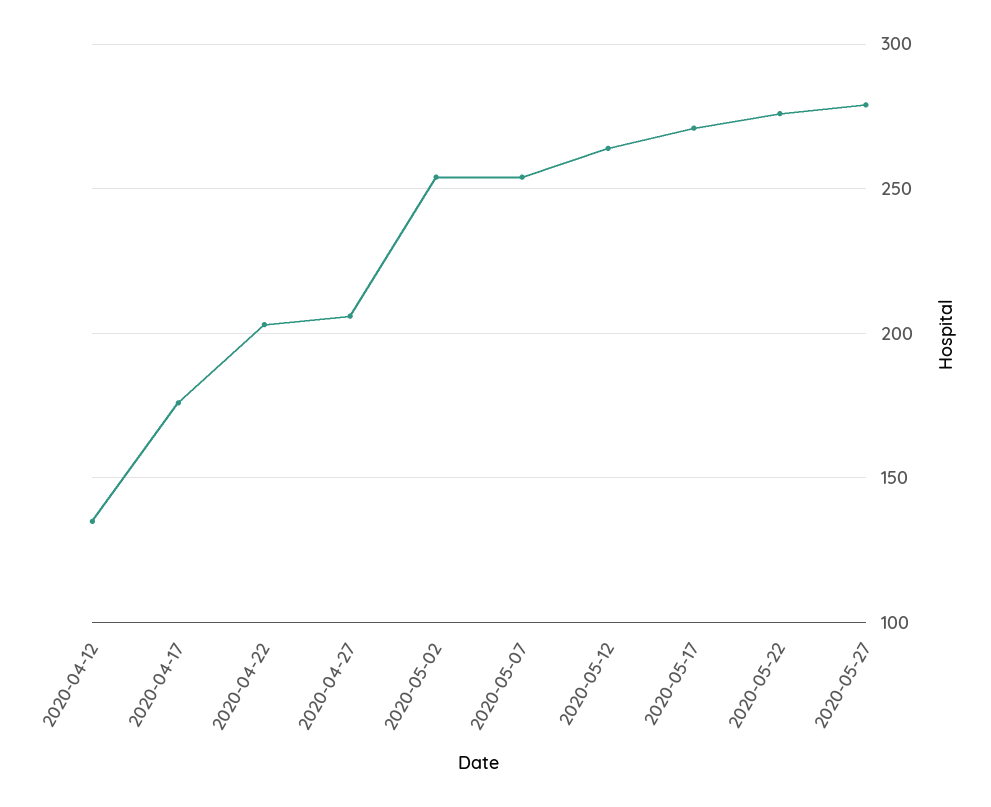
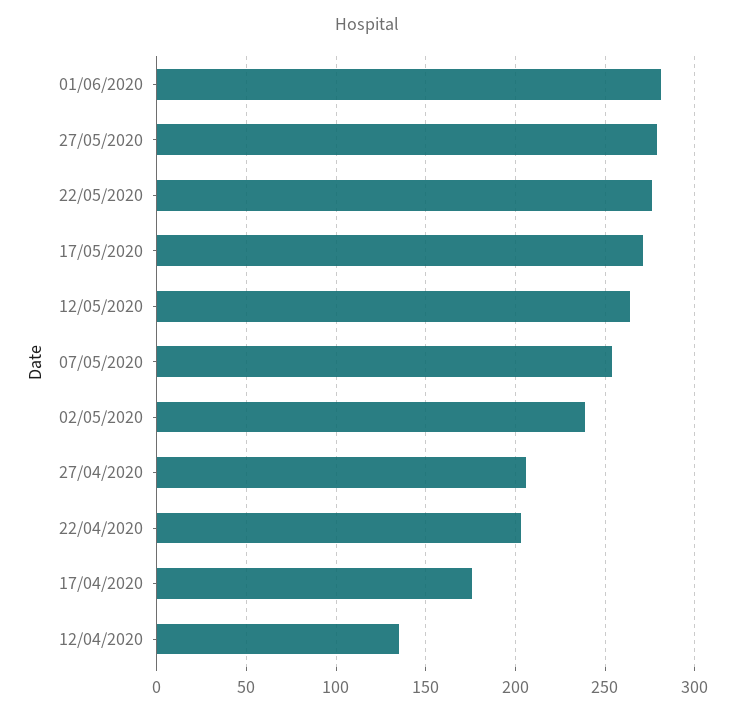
2020-05-02: 255 -> 240
01/06/2020: none -> 280

